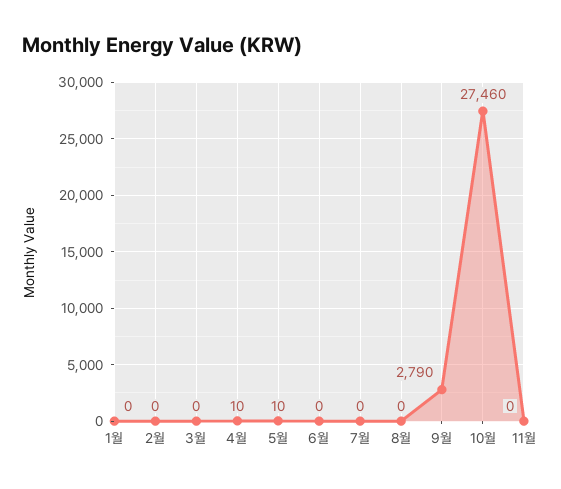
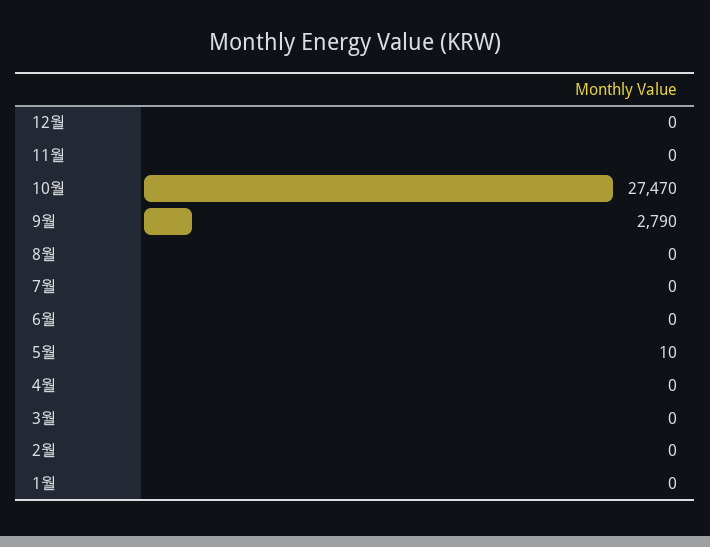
4월: 10 -> 0
10월: 27460 -> 27470
12월: none -> 0

